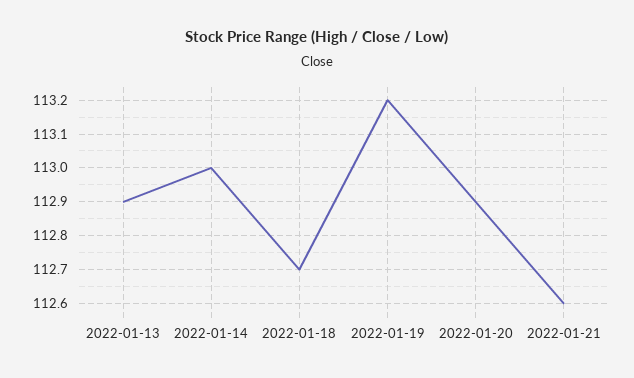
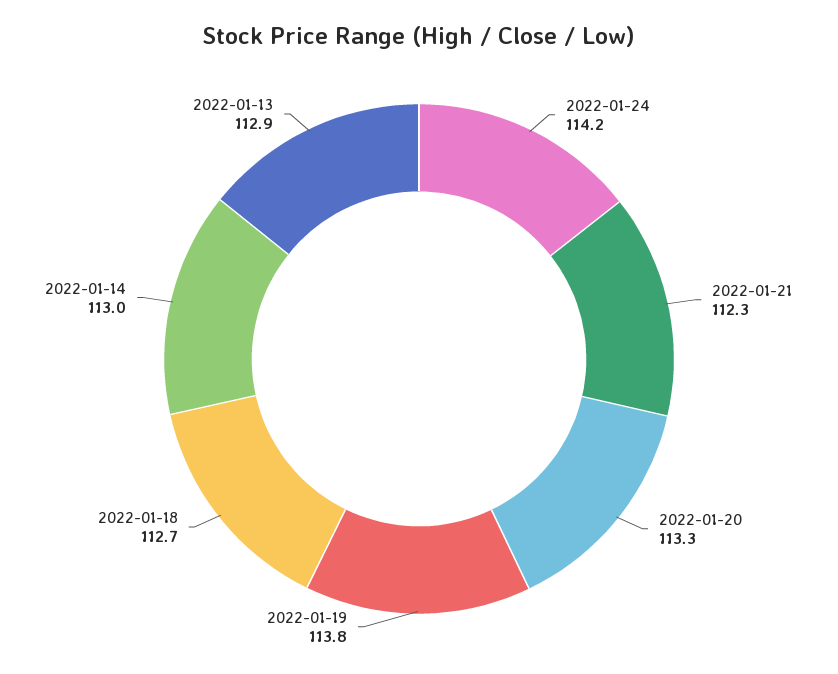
2022-01-19: 113.2 -> 113.8
2022-01-20: 112.9 -> 113.3
2022-01-21: 112.6 -> 112.3
2022-01-24: none -> 114.2

